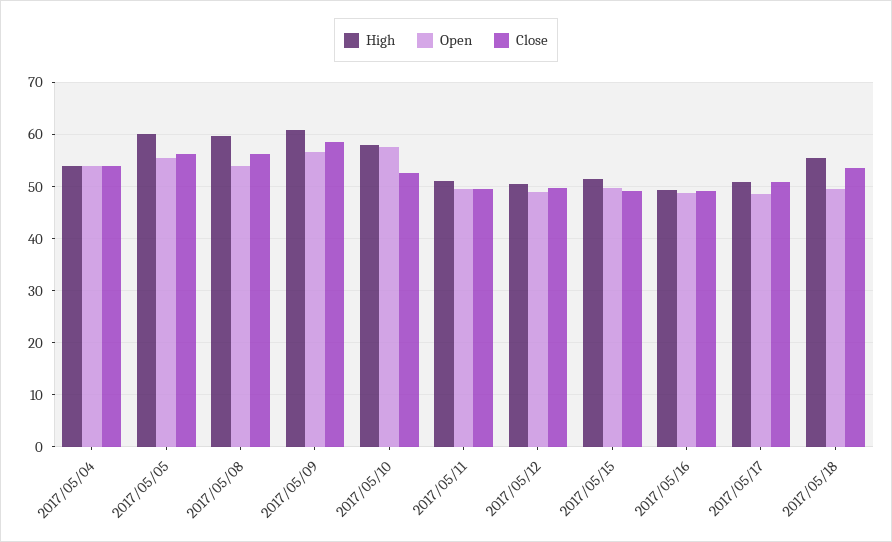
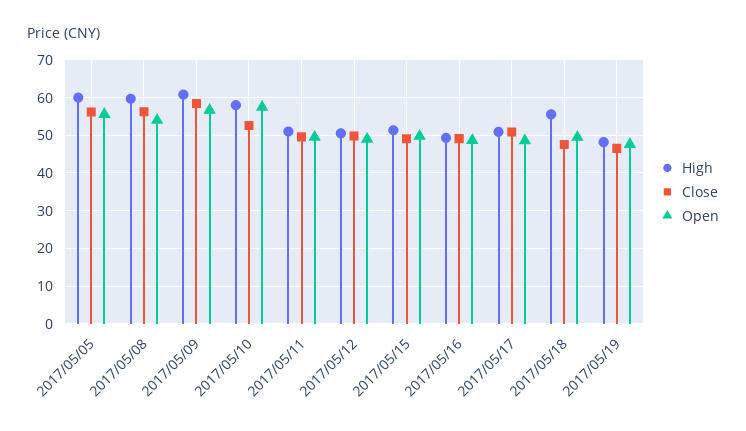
High, 2017/05/04: 54 -> none
Open, 2017/05/04: 54 -> none
Close, 2017/05/04: 54 -> none
Close, 2017/05/18: 54 -> 48
High, 2017/05/19: none -> 48
Close, 2017/05/19: none -> 46
Open, 2017/05/19: none -> 48

